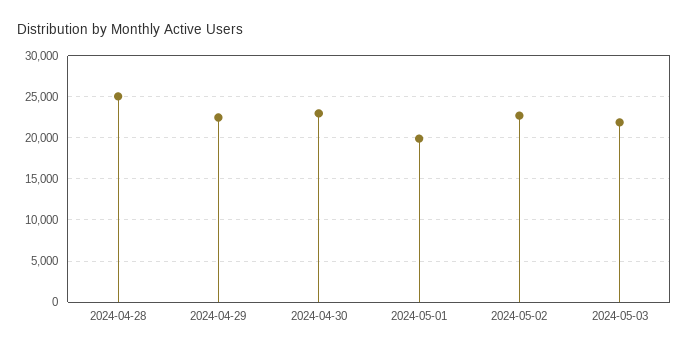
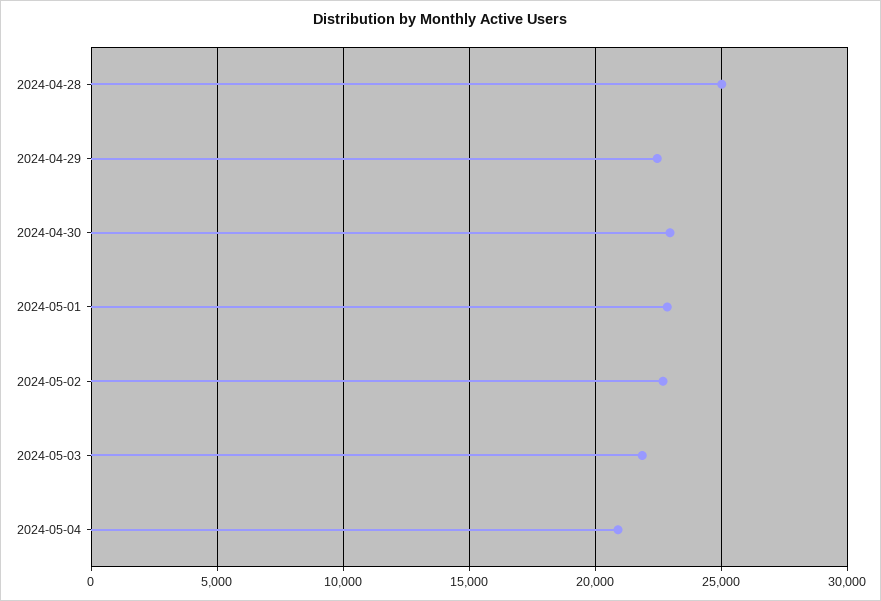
2024-05-01: 20000 -> 23000
2024-05-04: none -> 21000

